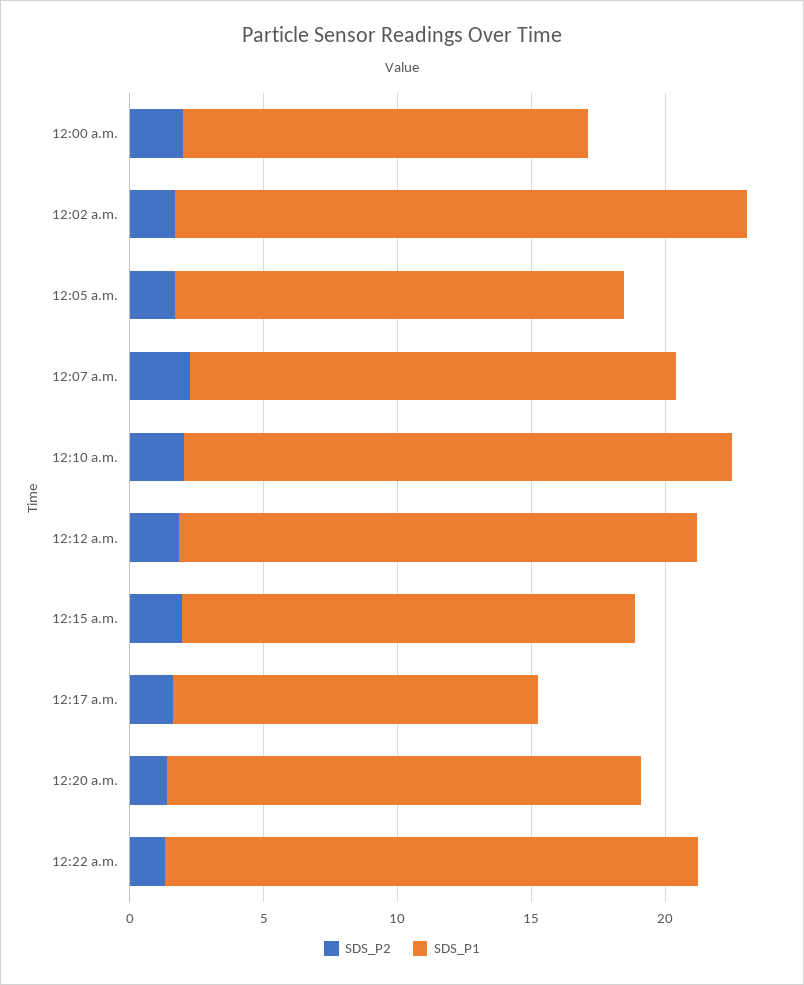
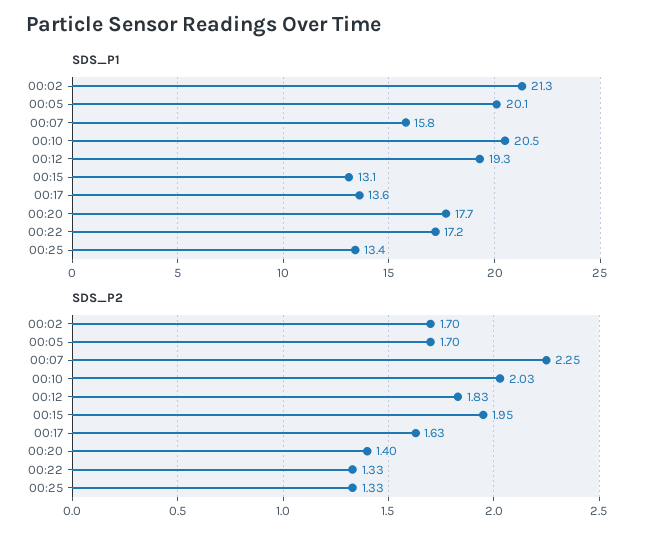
SDS_P2, 12:00 a.m.: 2 -> none
SDS_P1, 12:00 a.m.: 15 -> none
SDS_P1, 12:05 a.m.: 17 -> 20.1
SDS_P1, 12:07 a.m.: 18 -> 15.8
SDS_P1, 12:15 a.m.: 17 -> 13.1
SDS_P1, 12:22 a.m.: 20 -> 17.2
SDS_P1, 00:25: none -> 13.4
SDS_P2, 00:25: none -> 1.33

